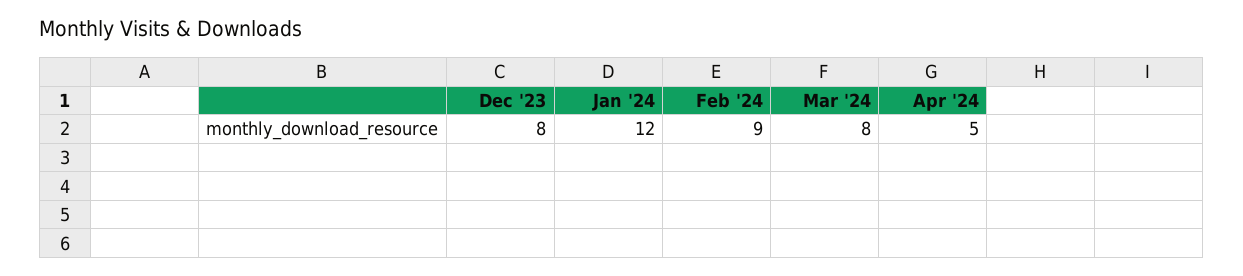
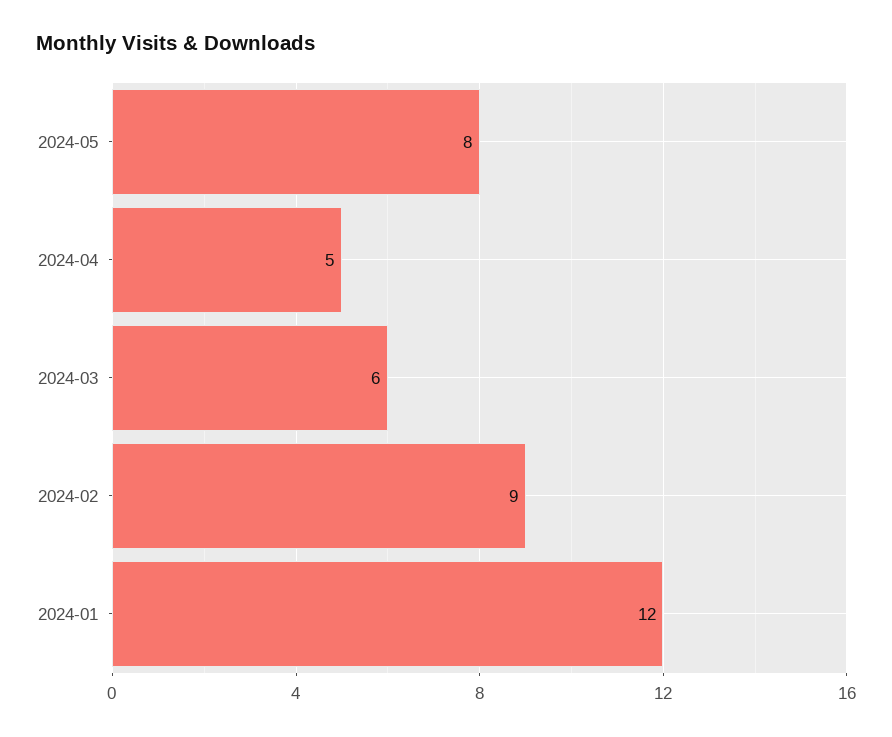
Dec '23: 8 -> none
Mar '24: 8 -> 6
2024-05: none -> 8

